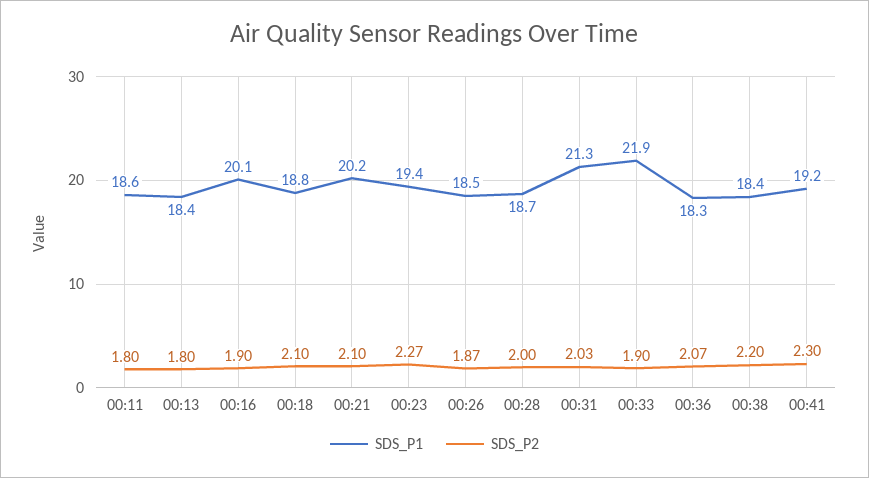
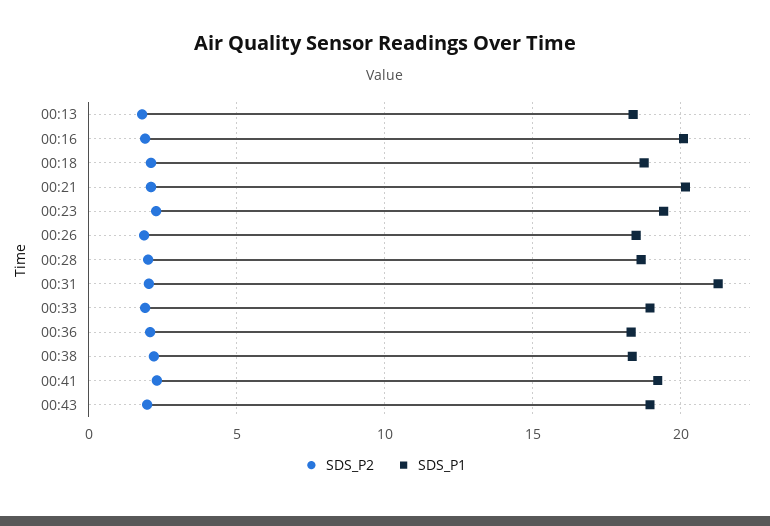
SDS_P1, 00:11: 18.6 -> none
SDS_P2, 00:11: 1.8 -> none
SDS_P1, 00:33: 21.9 -> 19
SDS_P2, 00:43: none -> 2
SDS_P1, 00:43: none -> 19

